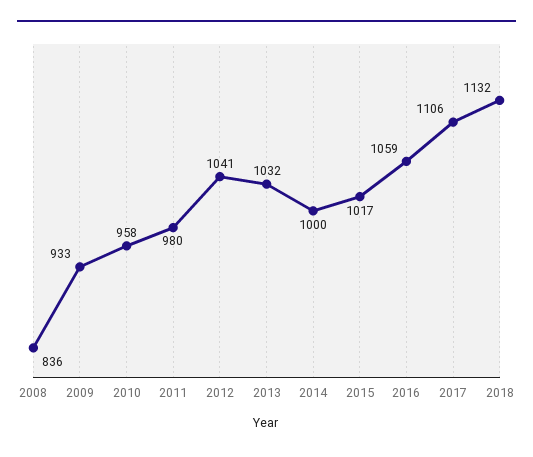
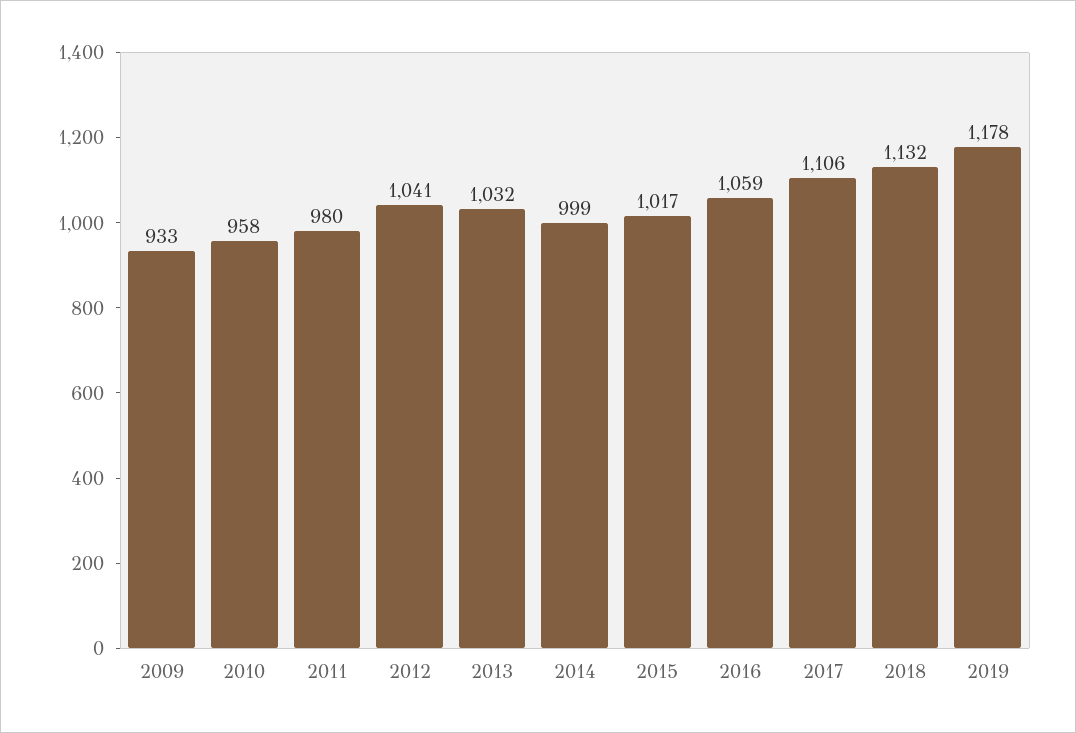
2008: 836 -> none
2014: 1000 -> 999
2019: none -> 1178

